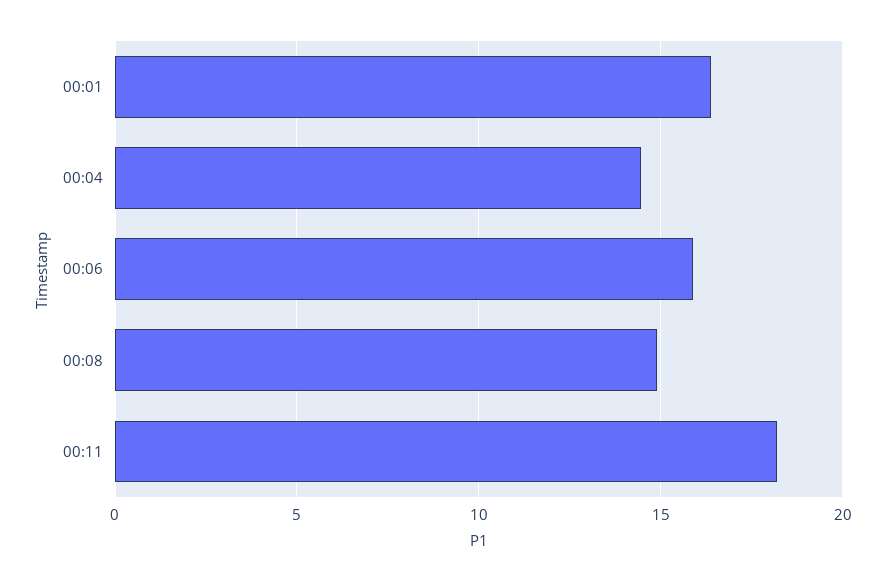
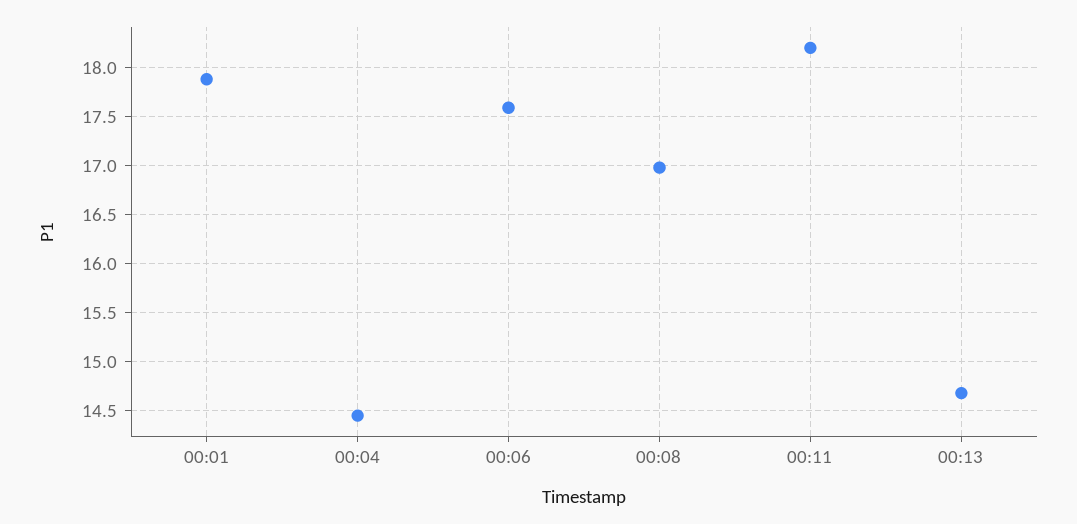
00:01: 16.5 -> 17.9
00:06: 16 -> 17.6
00:08: 15 -> 17
00:13: none -> 14.7

